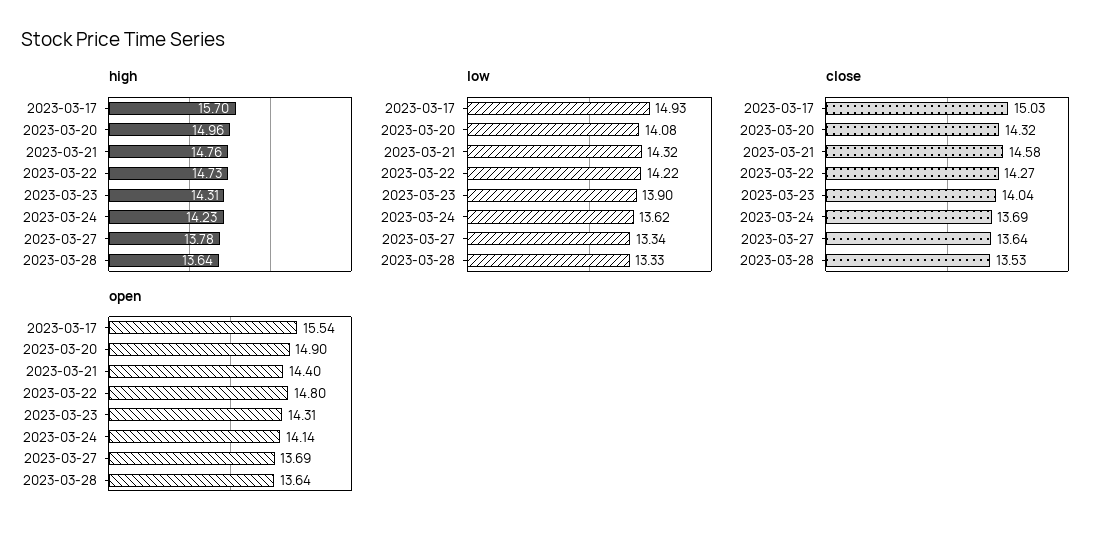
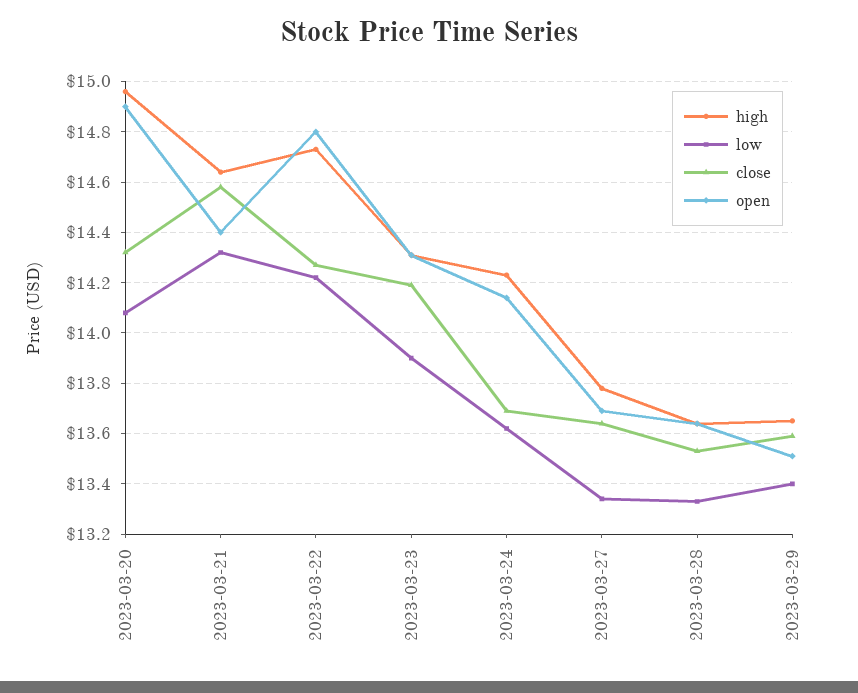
high, 2023-03-17: 15.7 -> none
high, 2023-03-21: 14.76 -> 14.65
low, 2023-03-17: 14.93 -> none
close, 2023-03-17: 15.03 -> none
close, 2023-03-23: 14.04 -> 14.2
open, 2023-03-17: 15.54 -> none
high, 2023-03-29: none -> 13.65
low, 2023-03-29: none -> 13.4
close, 2023-03-29: none -> 13.6
open, 2023-03-29: none -> 13.5

